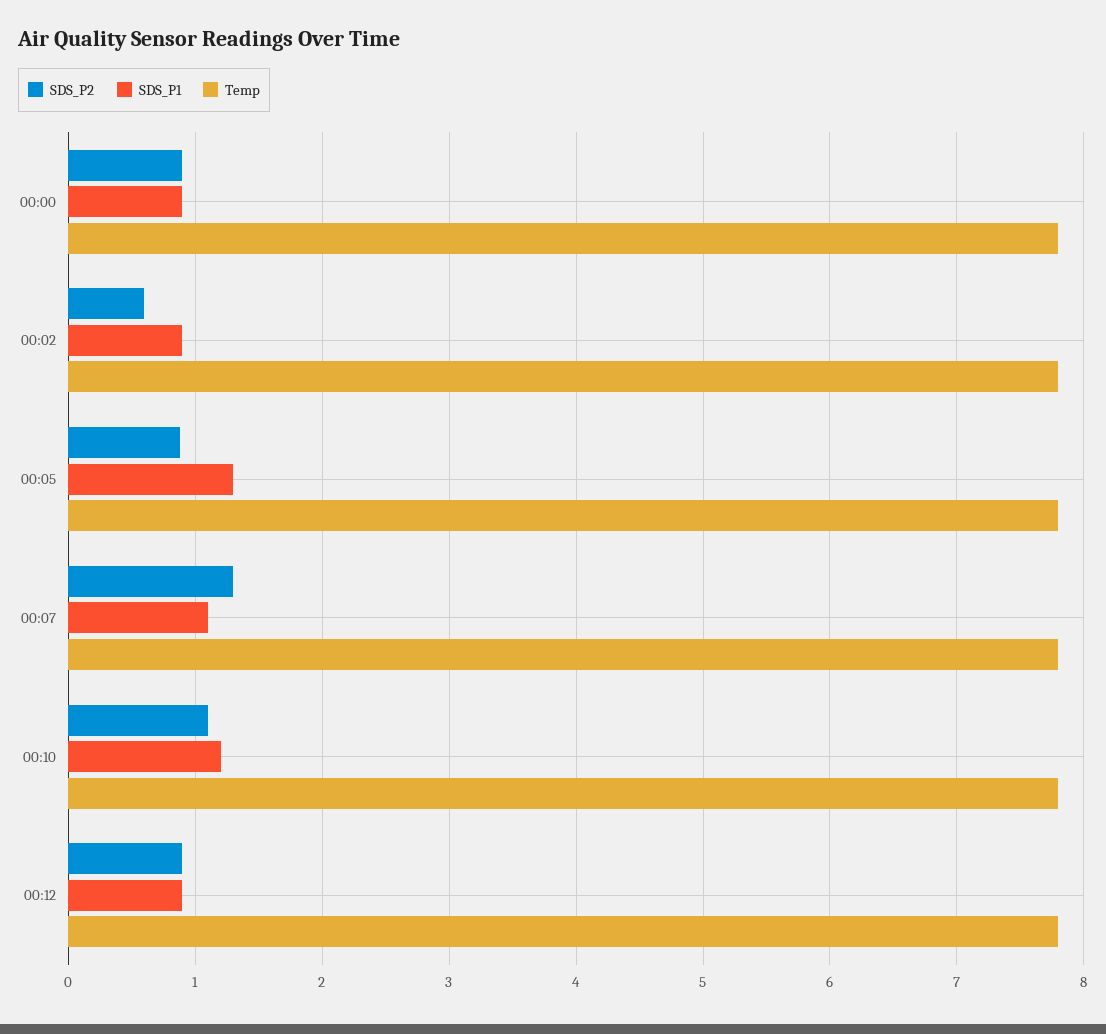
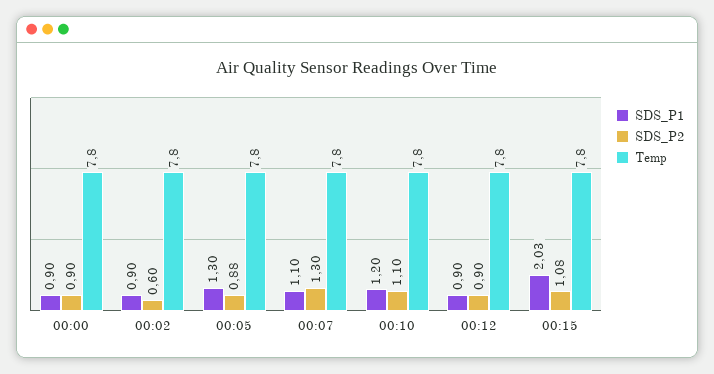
SDS_P1, 00:15: none -> 2.03
SDS_P2, 00:15: none -> 1.08
Temp, 00:15: none -> 7.8

